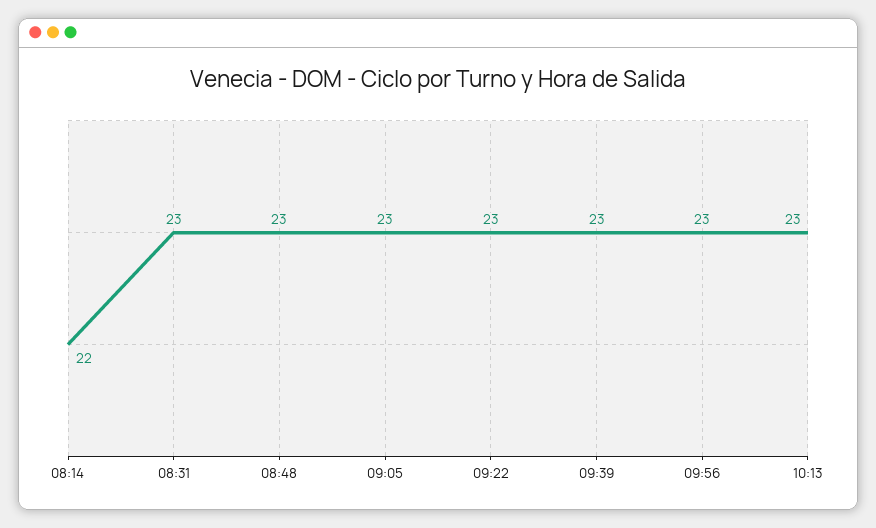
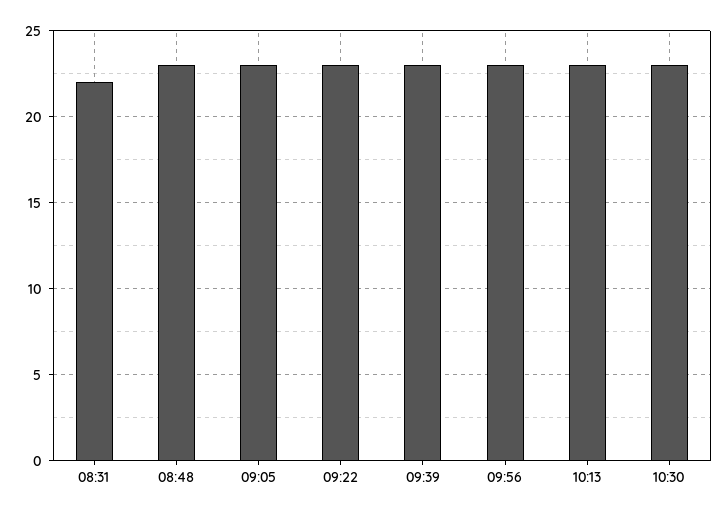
08:14: 22 -> none
08:31: 23 -> 22
10:30: none -> 23

